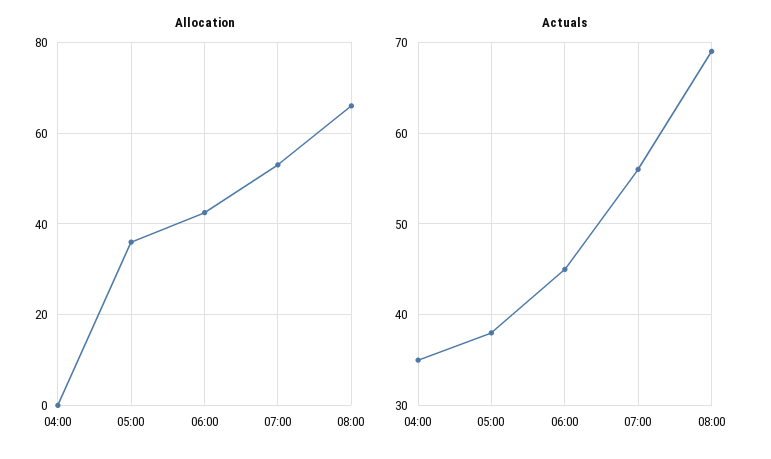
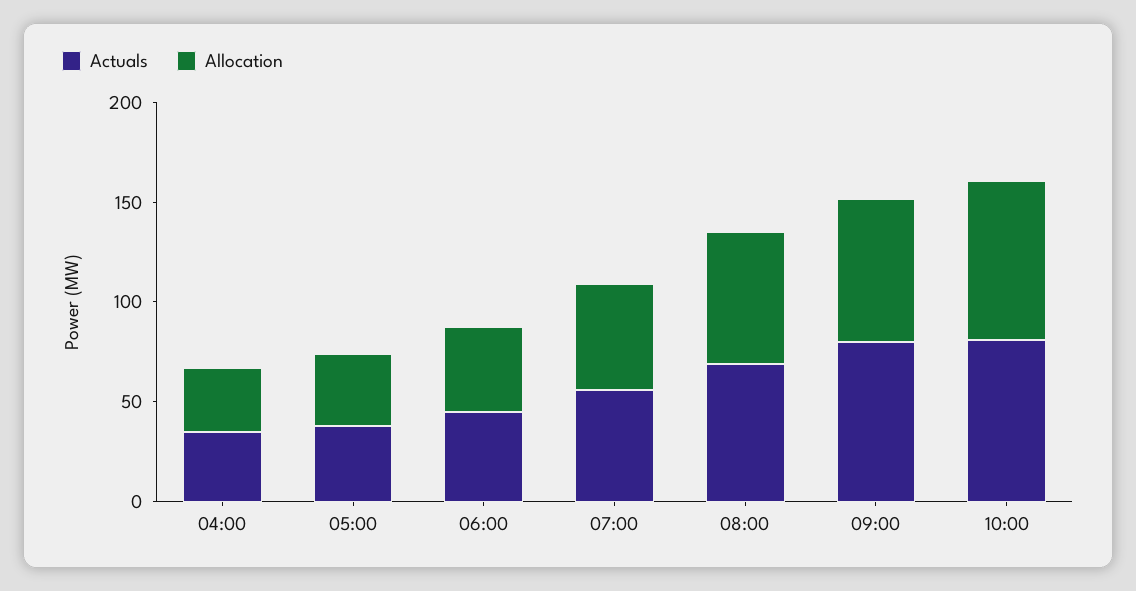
Allocation, 04:00: 0 -> 30
Actuals, 09:00: none -> 80
Allocation, 09:00: none -> 70
Actuals, 10:00: none -> 80
Allocation, 10:00: none -> 80

